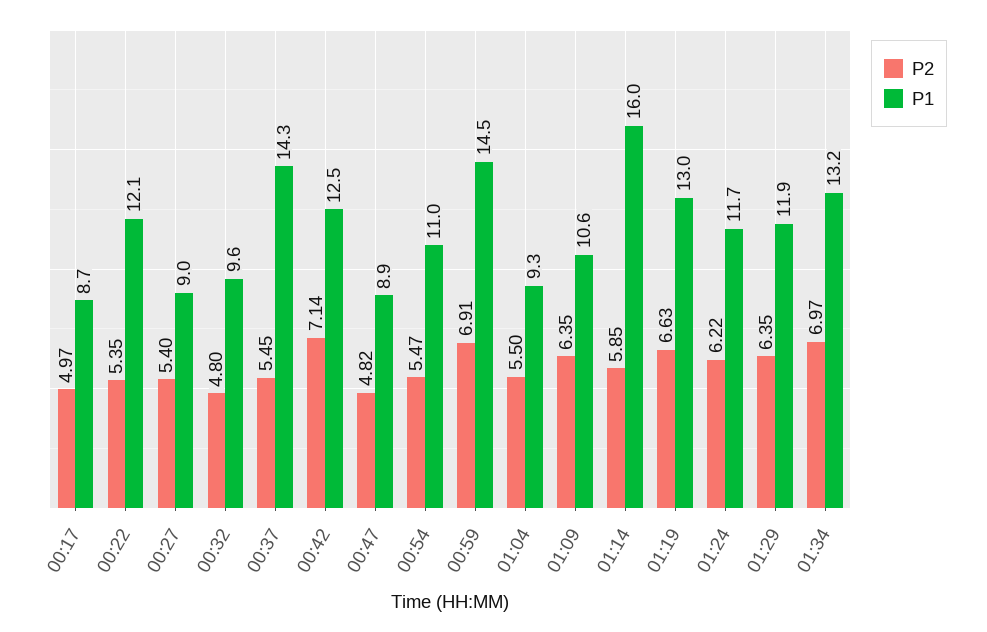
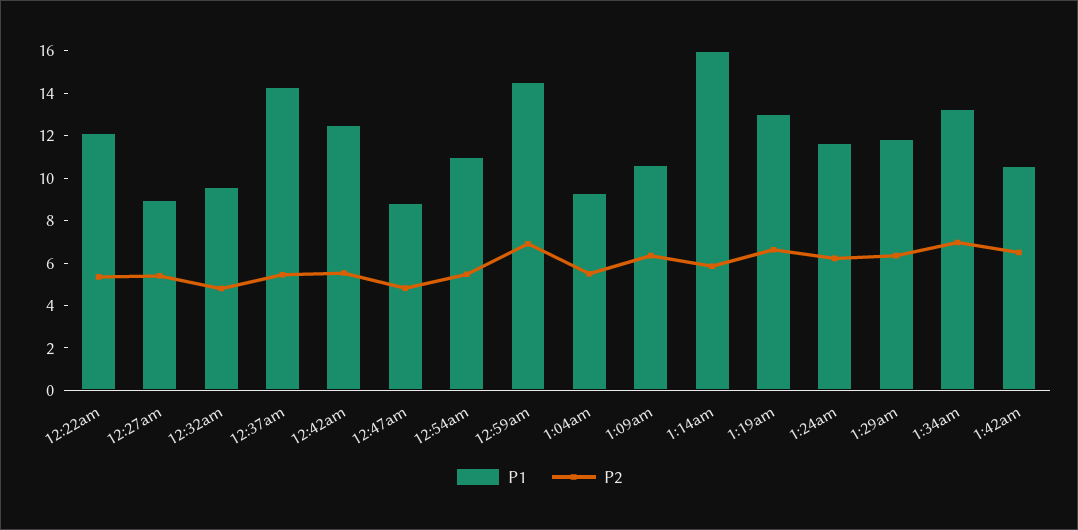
P2, 00:17: 4.97 -> none
P1, 00:17: 8.7 -> none
P2, 00:42: 7.14 -> 5.5
P1, 1:42am: none -> 10.5
P2, 1:42am: none -> 6.5

